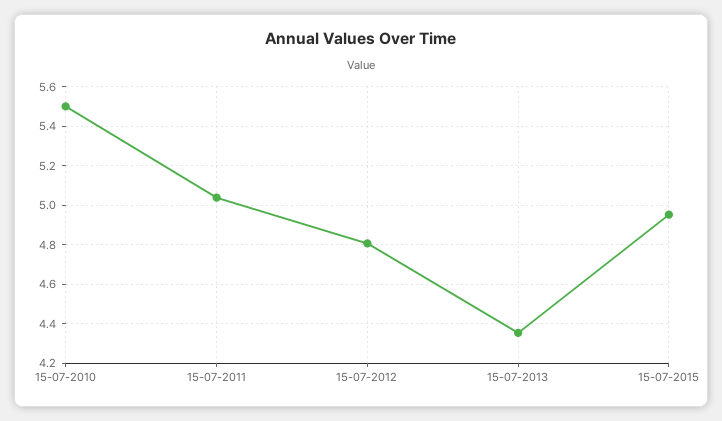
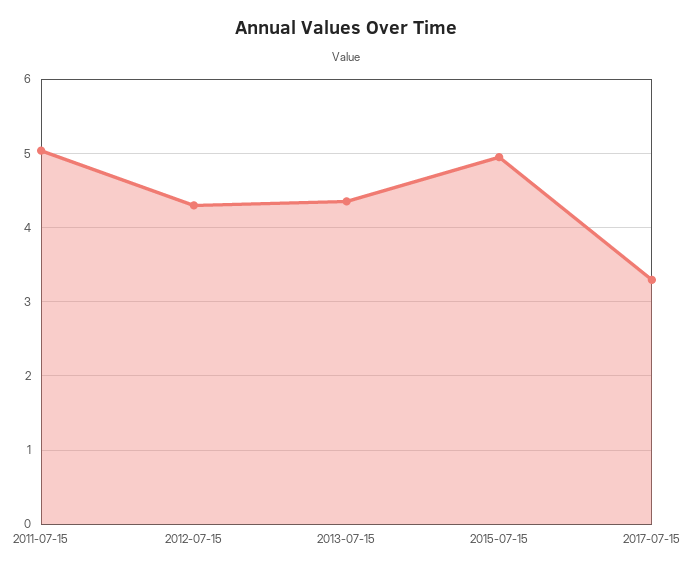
15-07-2010: 5.5 -> none
15-07-2012: 4.8 -> 4.3
2017-07-15: none -> 3.3

